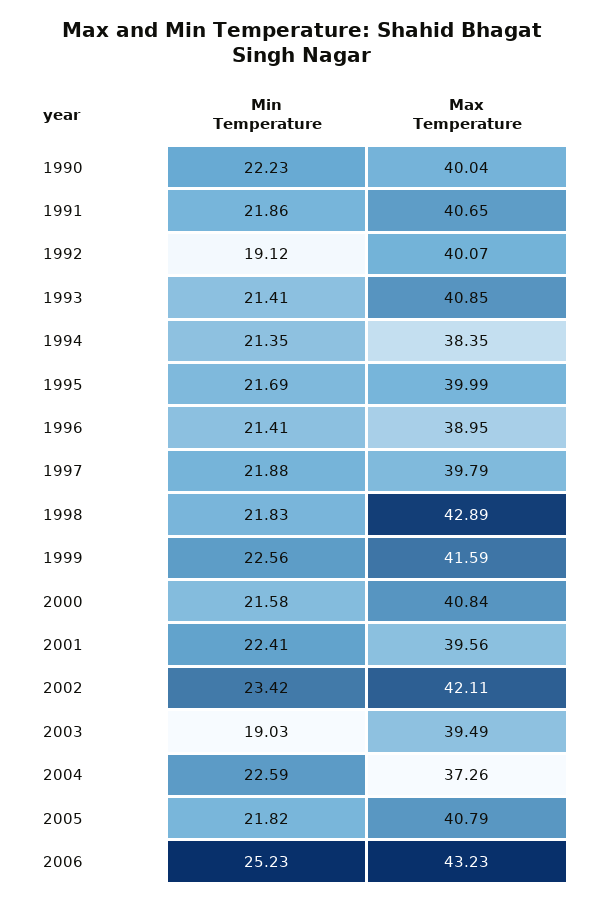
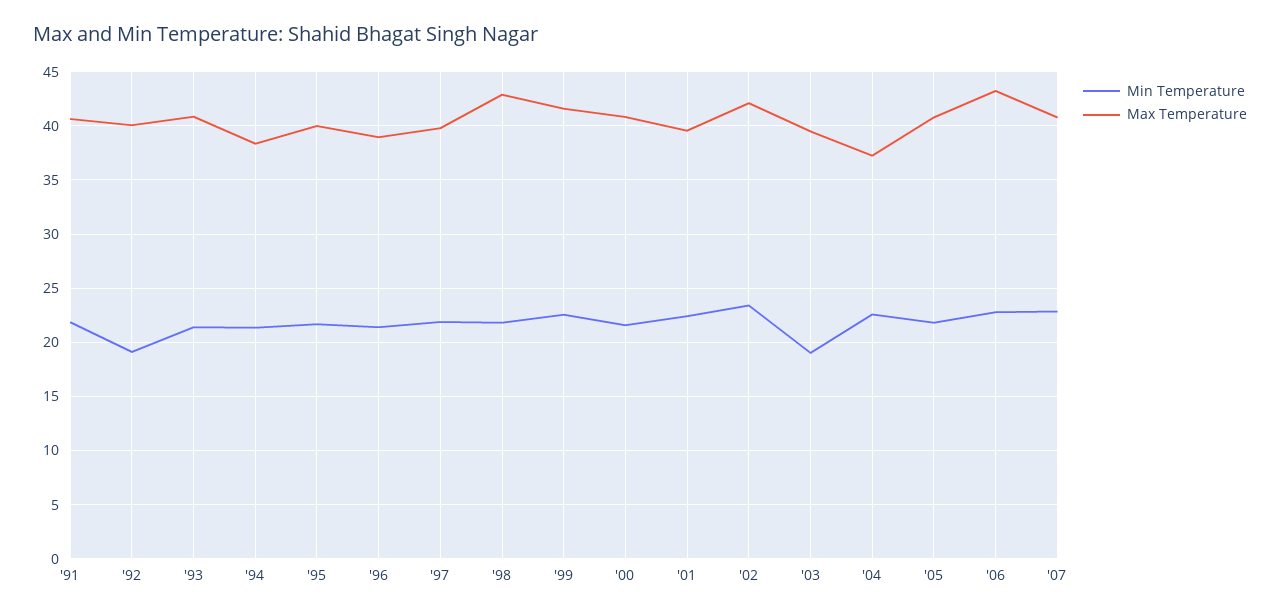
Min Temperature, 1990: 22.23 -> none
Max Temperature, 1990: 40.04 -> none
Min Temperature, 2006: 25.23 -> 23
Min Temperature, '07: none -> 23
Max Temperature, '07: none -> 41

